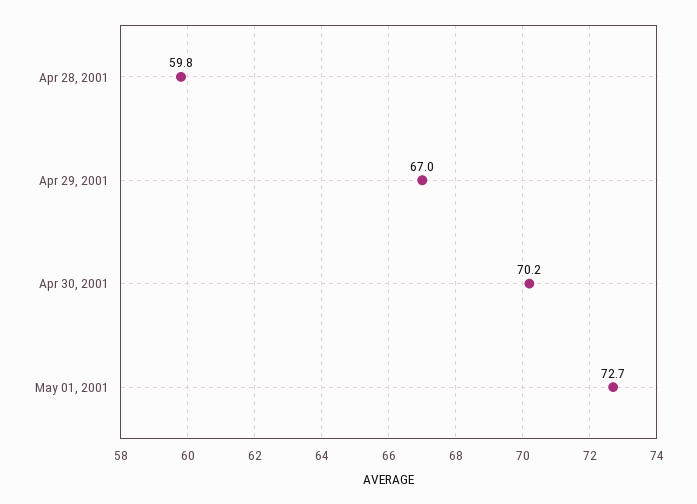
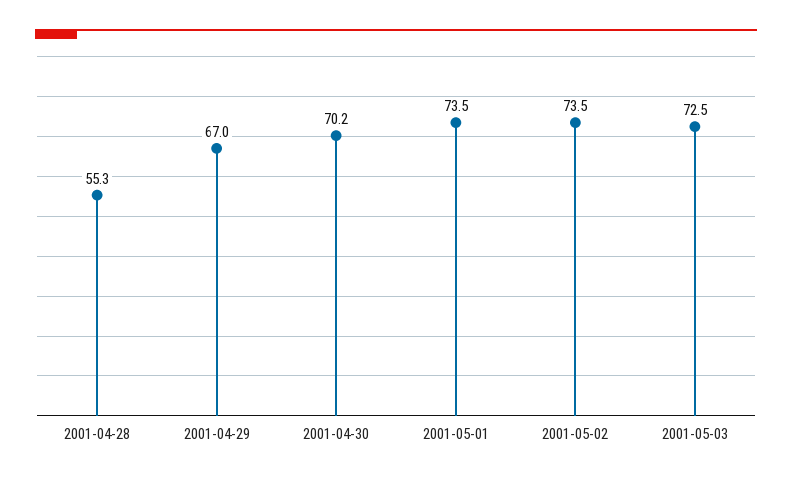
Apr 28, 2001: 59.8 -> 55.3
May 01, 2001: 72.7 -> 73.5
2001-05-02: none -> 73.5
2001-05-03: none -> 72.5

